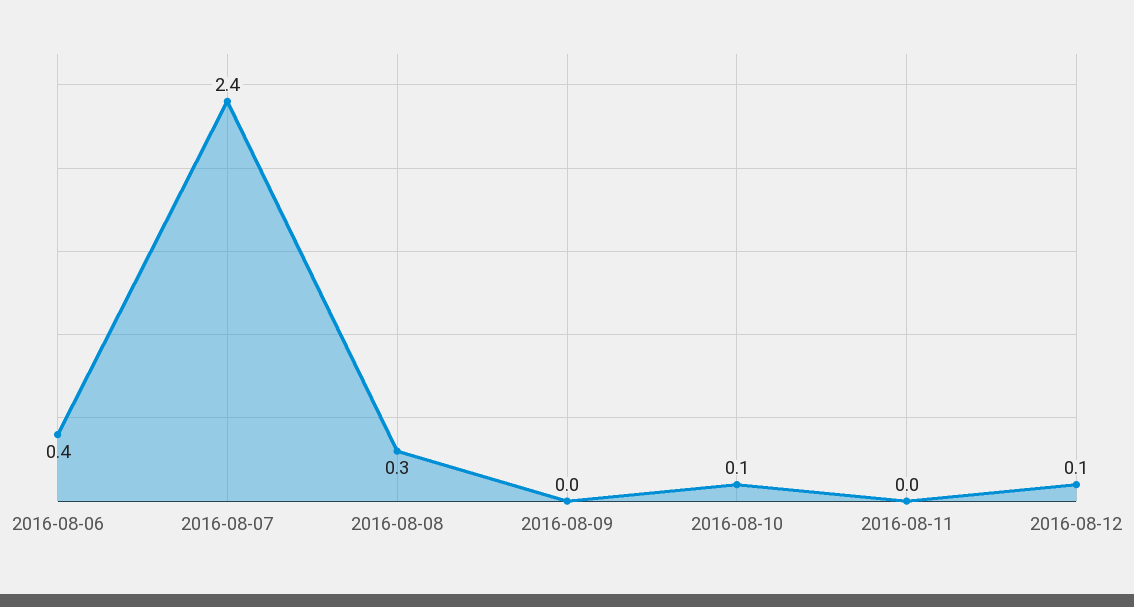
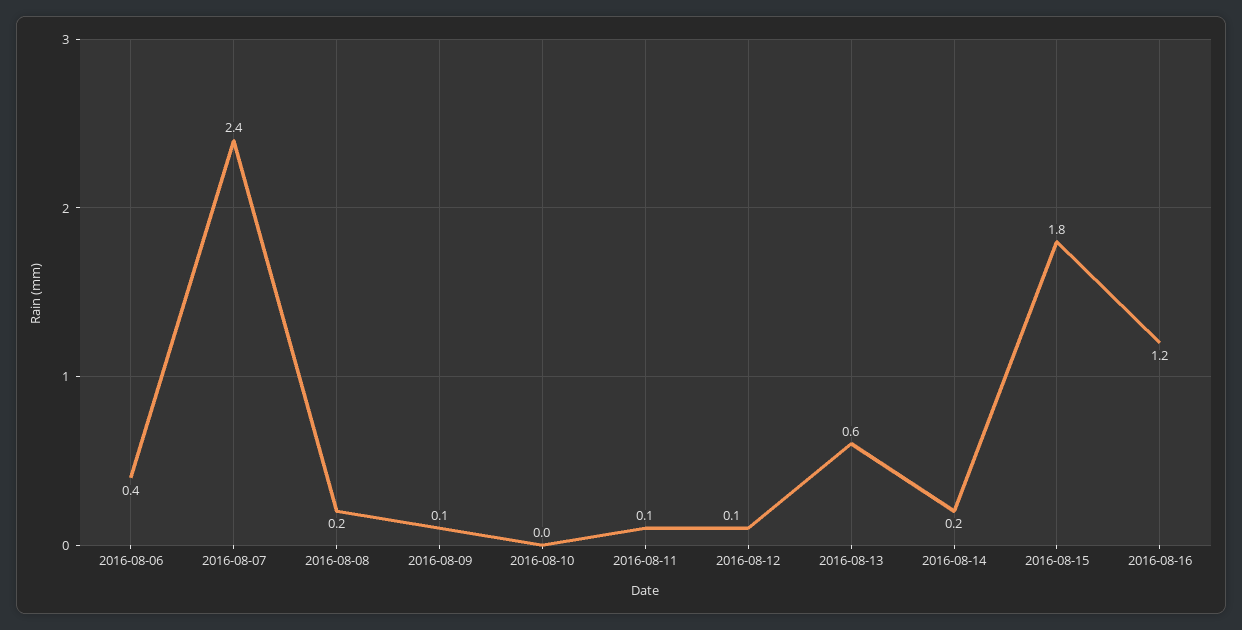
2016-08-08: 0.3 -> 0.2
2016-08-09: 0 -> 0.1
2016-08-10: 0.1 -> 0
2016-08-11: 0 -> 0.1
2016-08-13: none -> 0.6
2016-08-14: none -> 0.2
2016-08-15: none -> 1.8
2016-08-16: none -> 1.2

